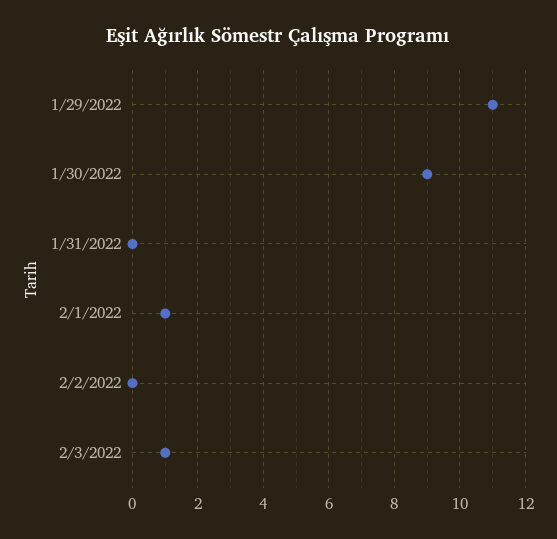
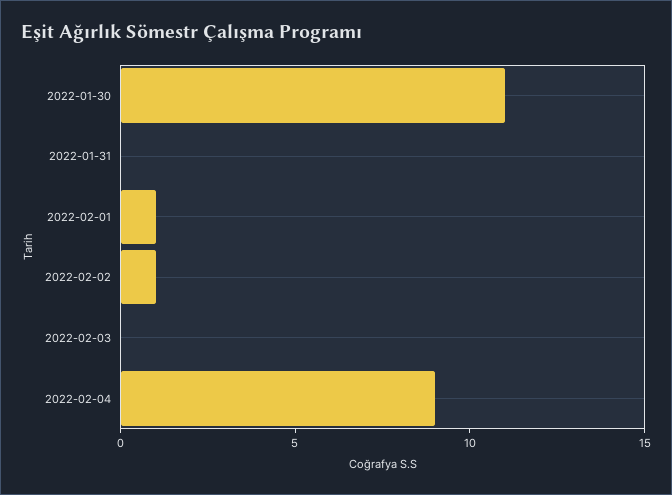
1/29/2022: 11 -> none
1/30/2022: 9 -> 11
2/2/2022: 0 -> 1
2/3/2022: 1 -> 0
2022-02-04: none -> 9

